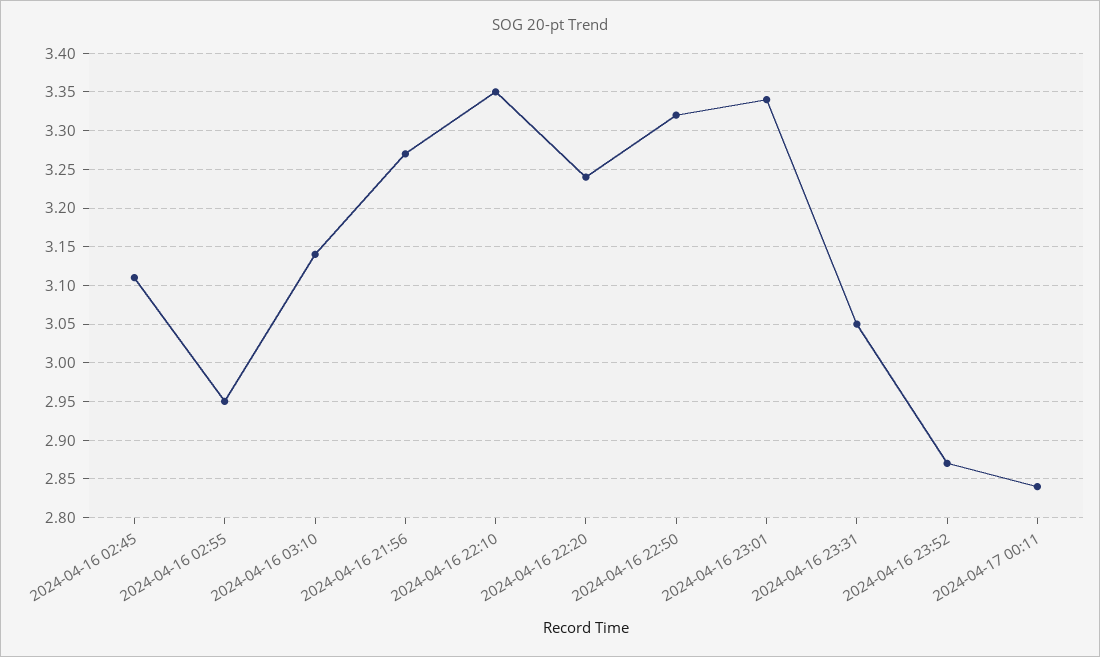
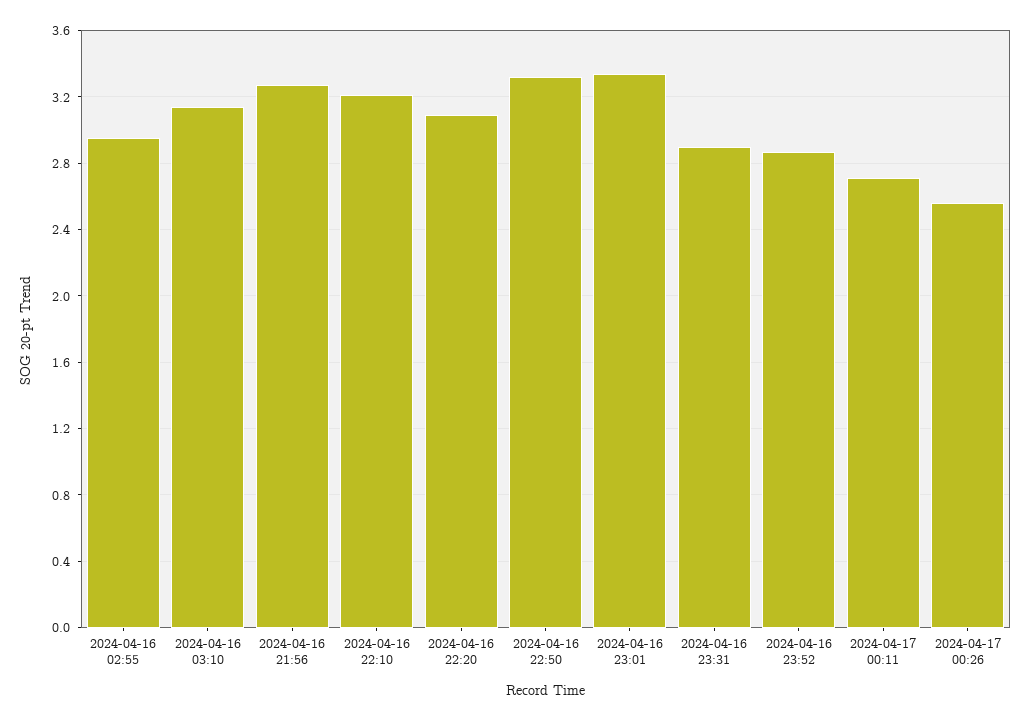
2024-04-16 02:45: 3.11 -> none
2024-04-16 22:10: 3.35 -> 3.2
2024-04-16 22:20: 3.24 -> 3.1
2024-04-16 23:31: 3.05 -> 2.9
2024-04-17 00:11: 2.84 -> 2.7
2024-04-17 00:26: none -> 2.55

